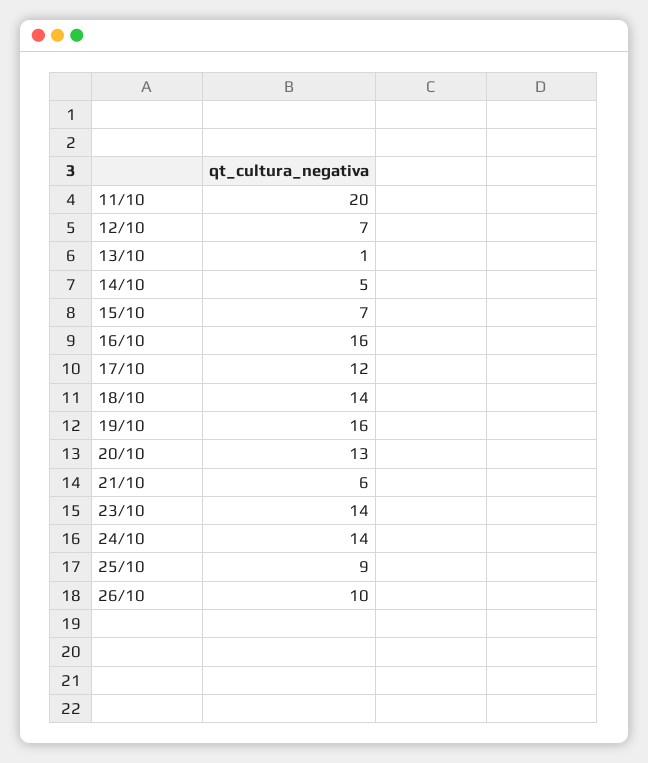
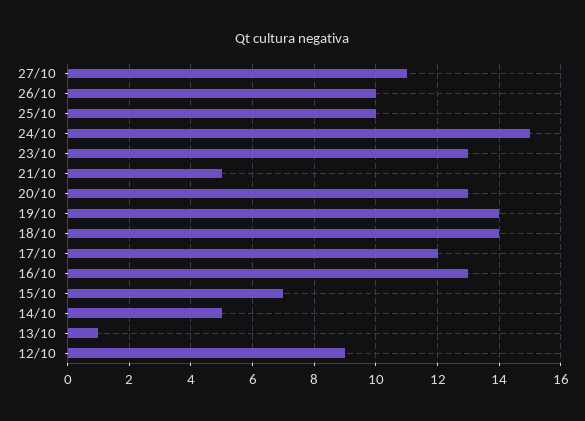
11/10: 20 -> none
12/10: 7 -> 9
16/10: 16 -> 13
19/10: 16 -> 14
21/10: 6 -> 5
23/10: 14 -> 13
24/10: 14 -> 15
25/10: 9 -> 10
27/10: none -> 11

